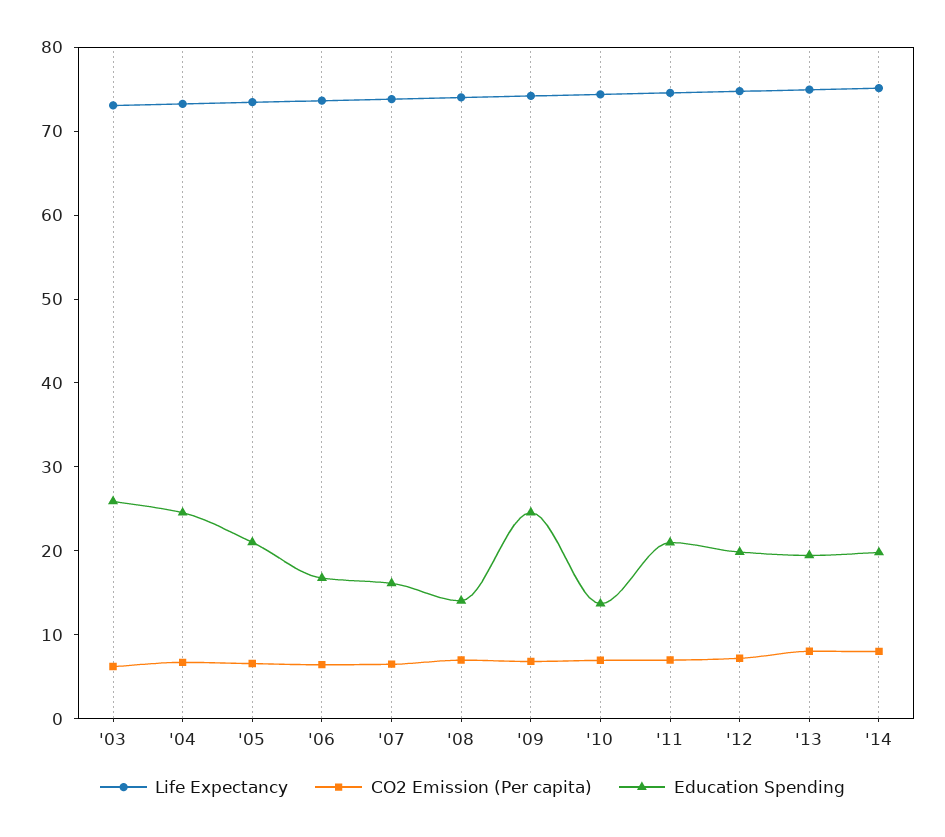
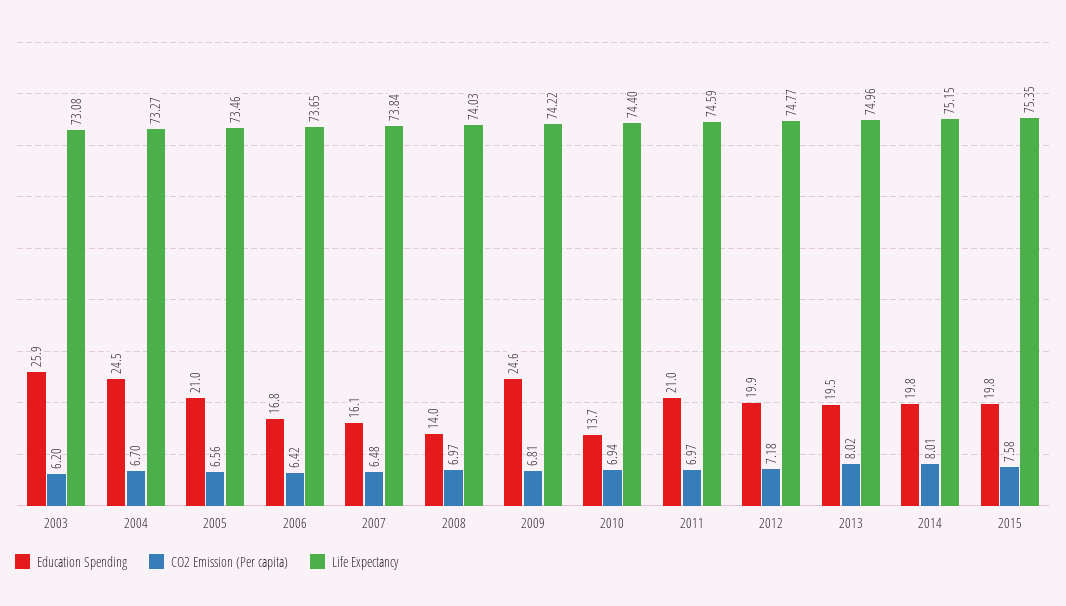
Education Spending, 2015: none -> 19.8
CO2 Emission (Per capita), 2015: none -> 7.58
Life Expectancy, 2015: none -> 75.35

